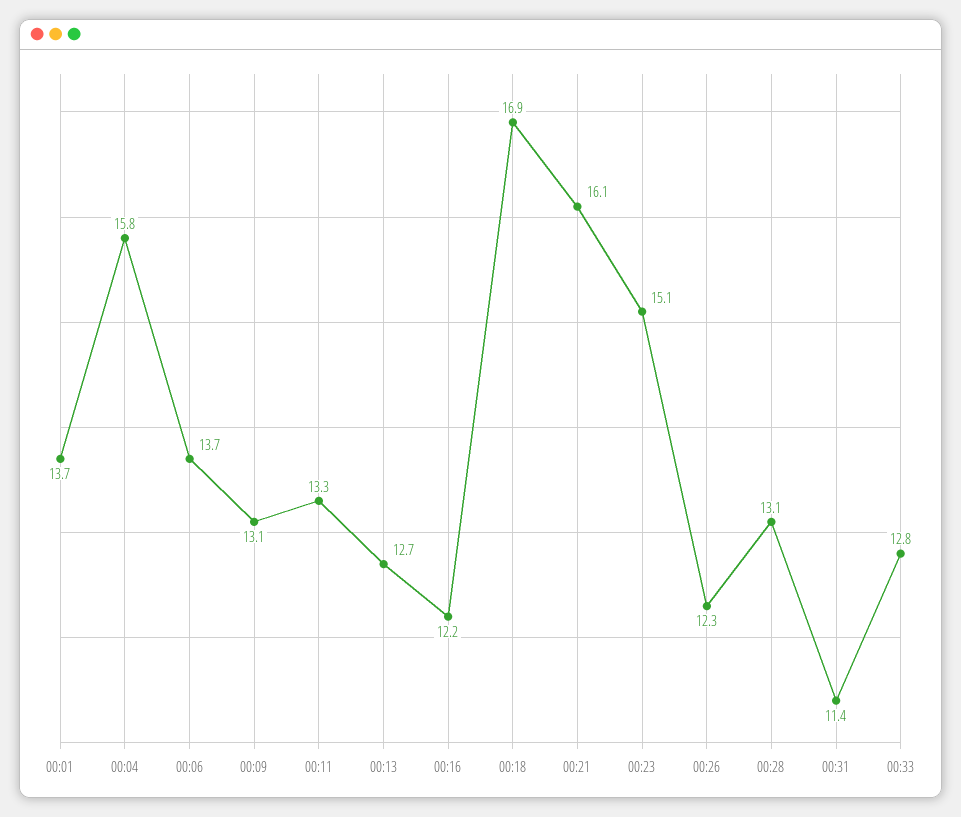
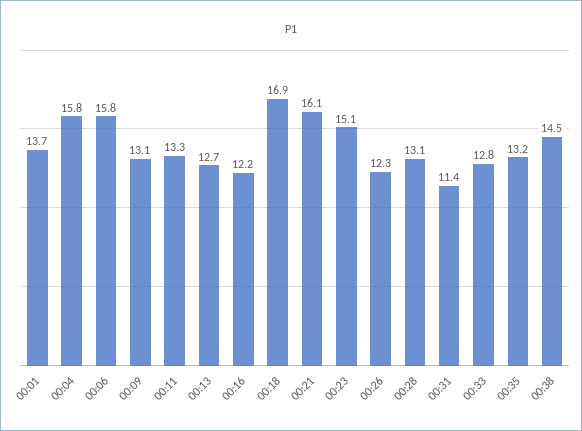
00:06: 13.7 -> 15.8
00:35: none -> 13.2
00:38: none -> 14.5

